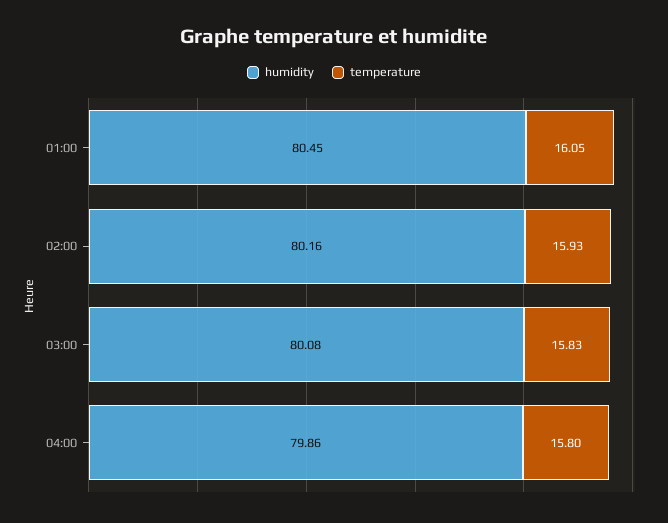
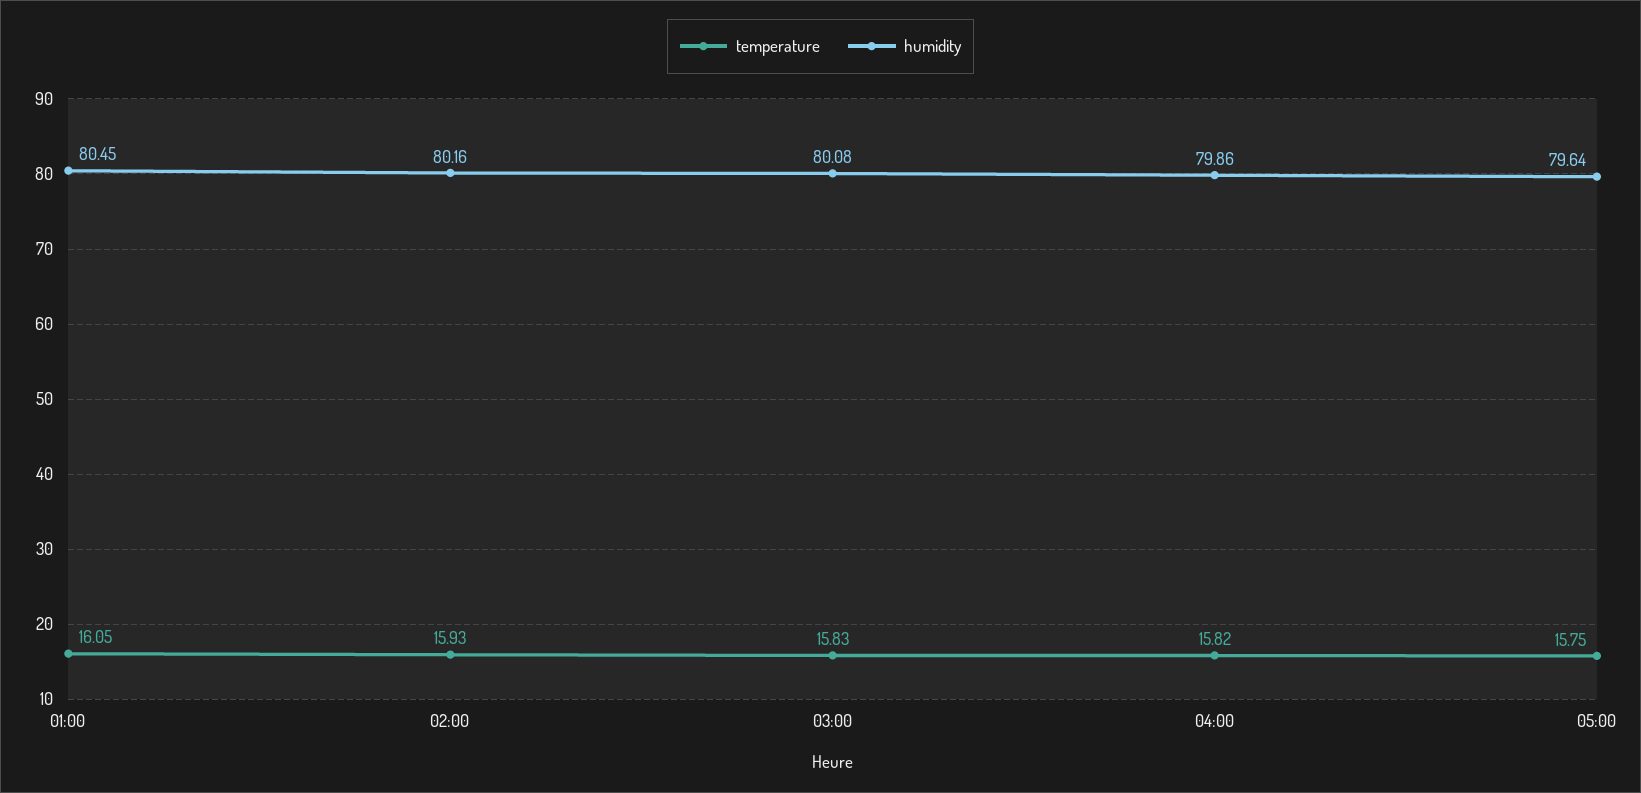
temperature, 04:00: 15.8 -> 15.82
temperature, 05:00: none -> 15.75
humidity, 05:00: none -> 79.64

